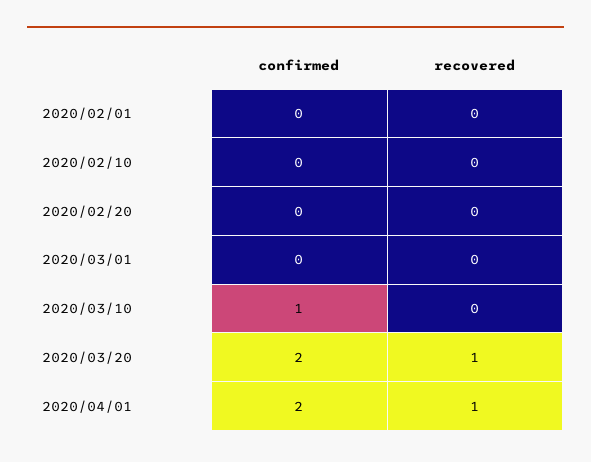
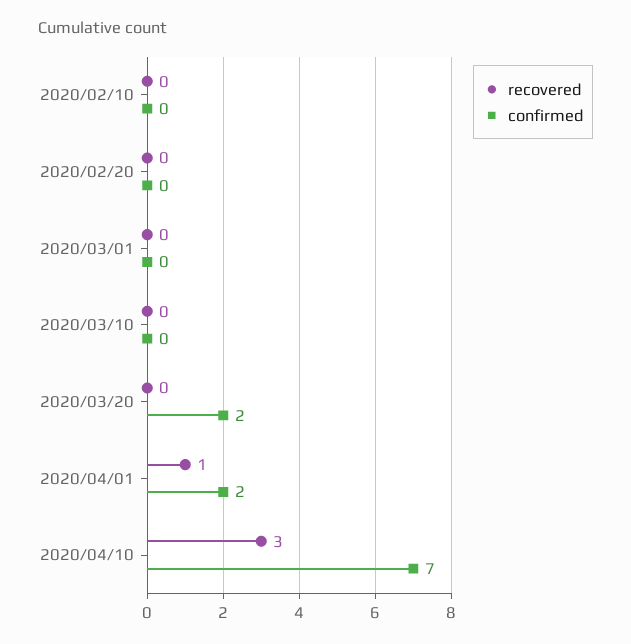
confirmed, 2020/02/01: 0 -> none
recovered, 2020/02/01: 0 -> none
confirmed, 2020/03/10: 1 -> 0
recovered, 2020/03/20: 1 -> 0
recovered, 2020/04/10: none -> 3
confirmed, 2020/04/10: none -> 7

